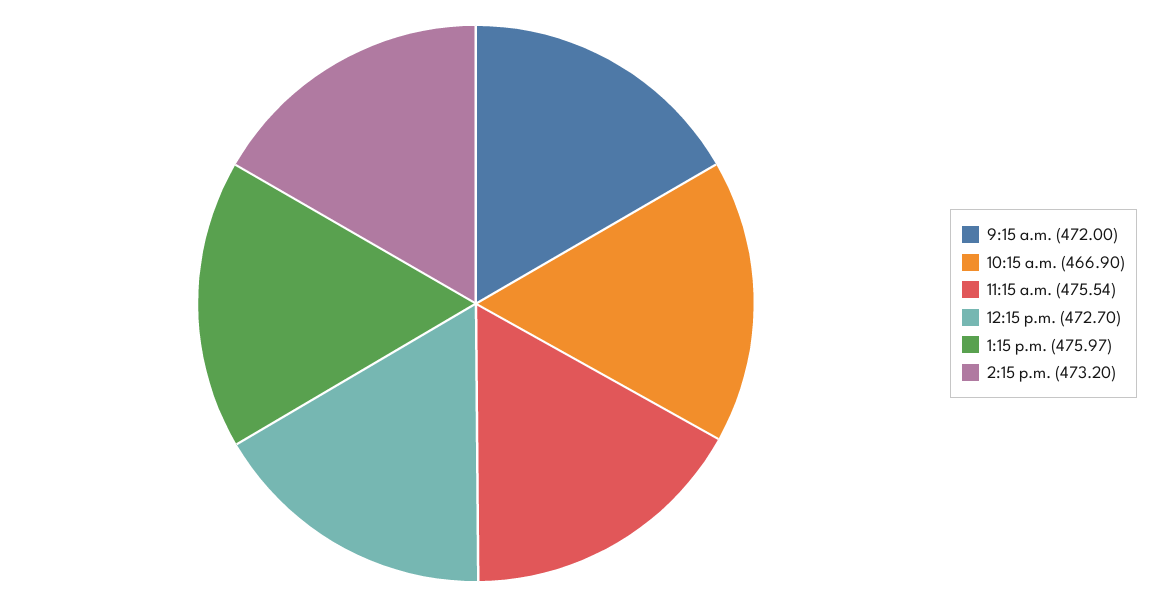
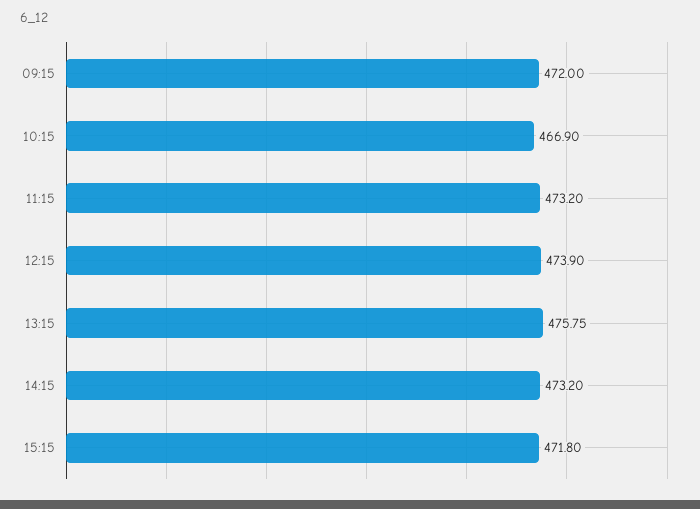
11:15 a.m.: 475.54 -> 473.2
12:15 p.m.: 472.7 -> 473.9
1:15 p.m.: 475.97 -> 475.75
15:15: none -> 471.8

